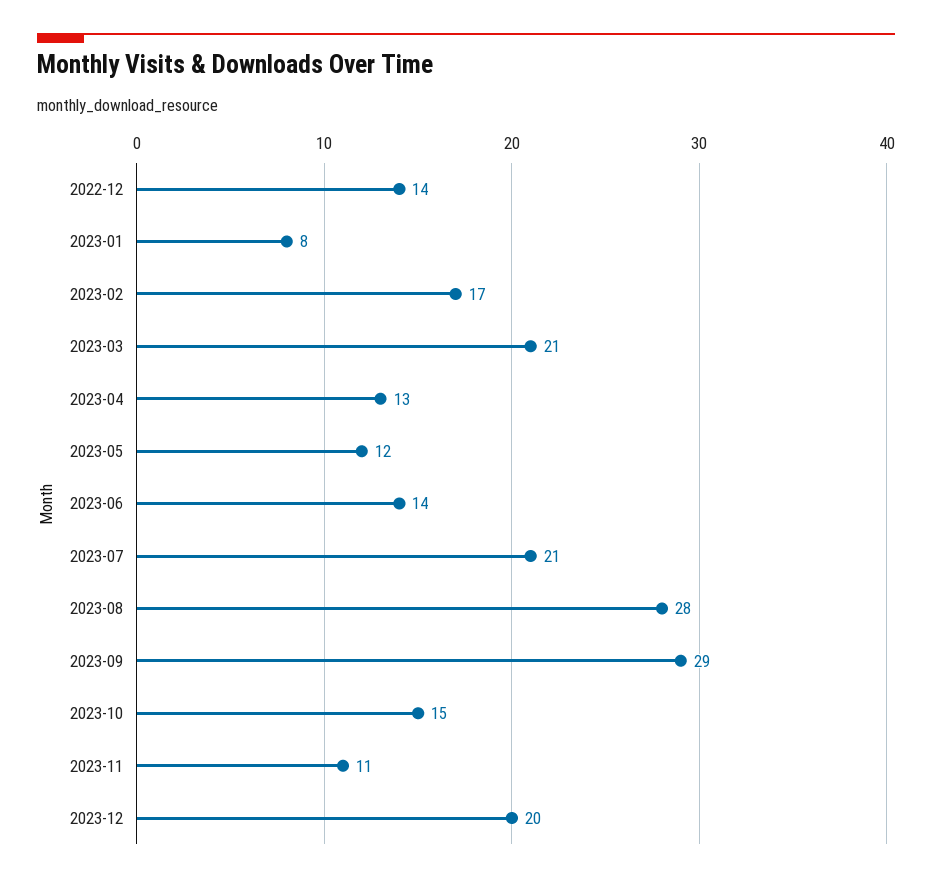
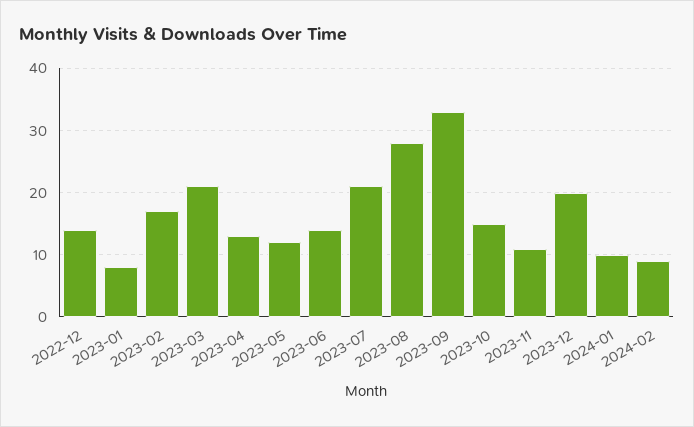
2023-09: 29 -> 33
2024-01: none -> 10
2024-02: none -> 9

